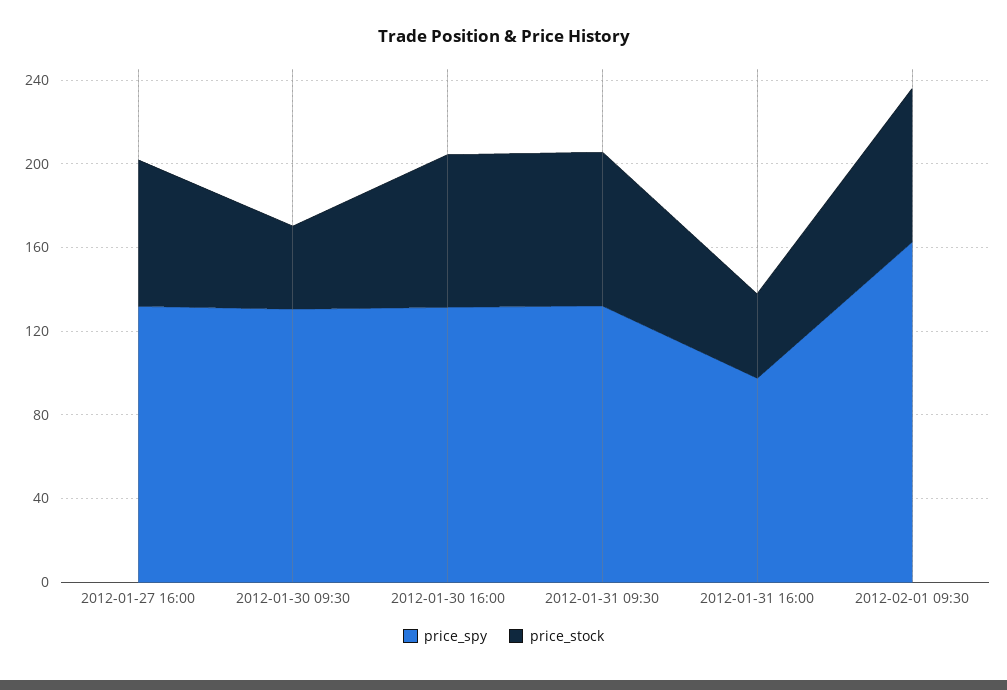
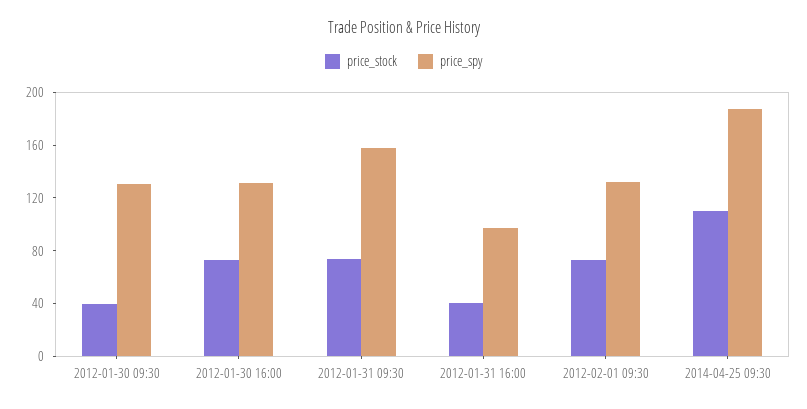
price_spy, 2012-01-27 16:00: 130 -> none
price_stock, 2012-01-27 16:00: 70 -> none
price_spy, 2012-01-31 09:30: 130 -> 160
price_spy, 2012-02-01 09:30: 160 -> 130
price_stock, 2014-04-25 09:30: none -> 110
price_spy, 2014-04-25 09:30: none -> 190

